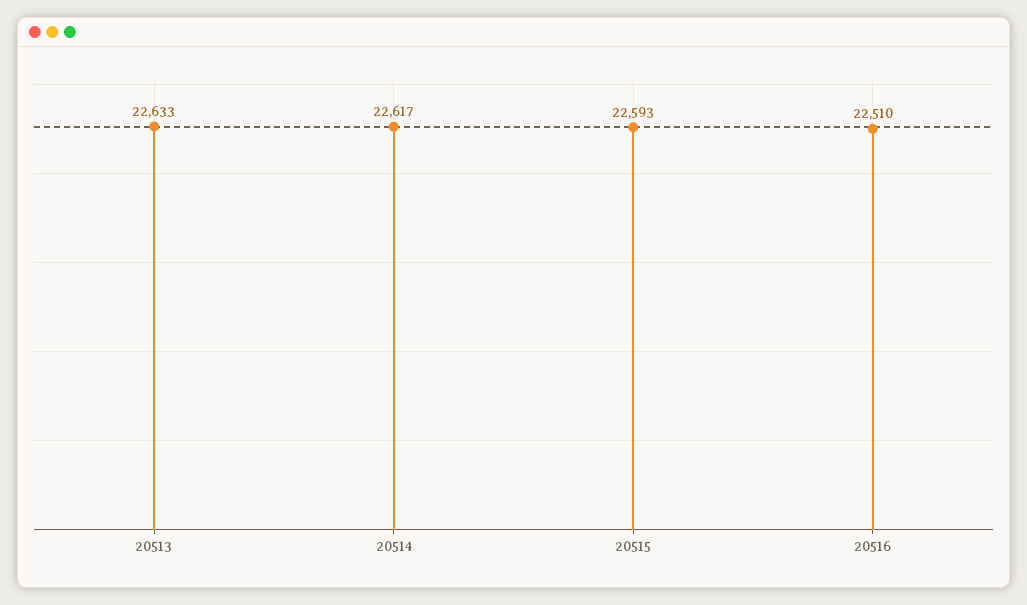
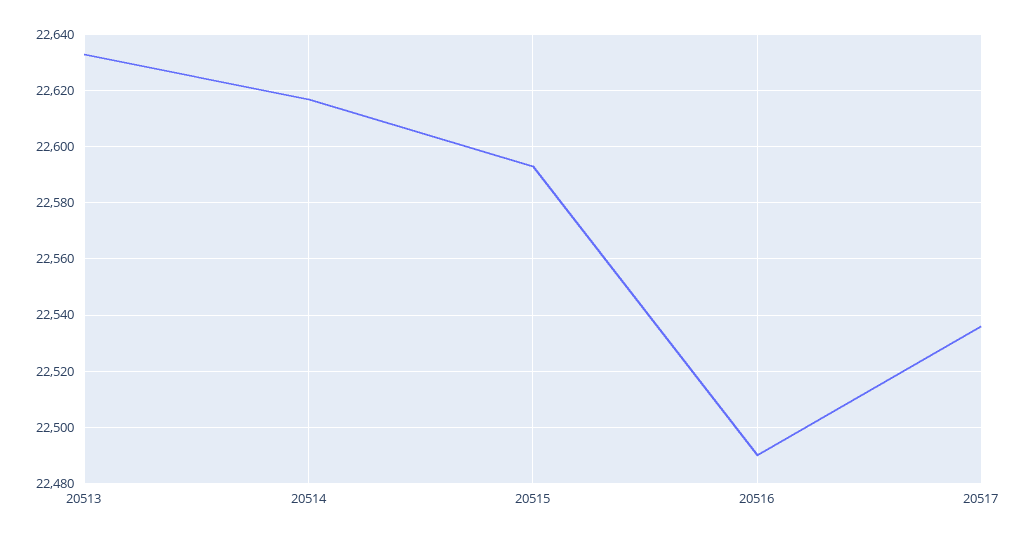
20516: 22510 -> 22490
20517: none -> 22535

